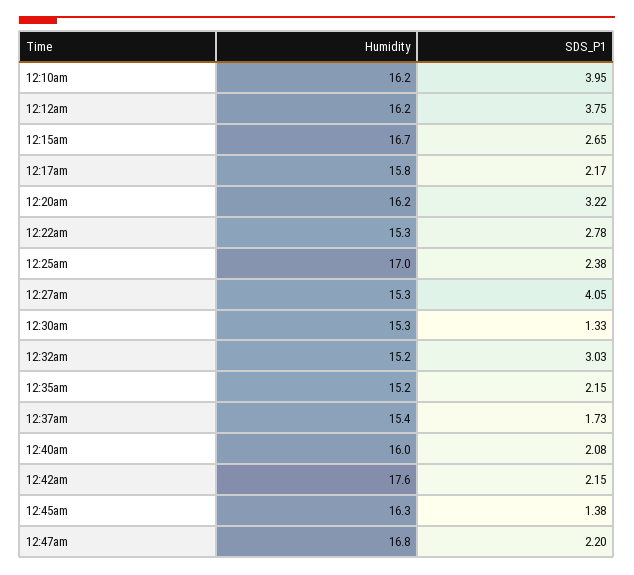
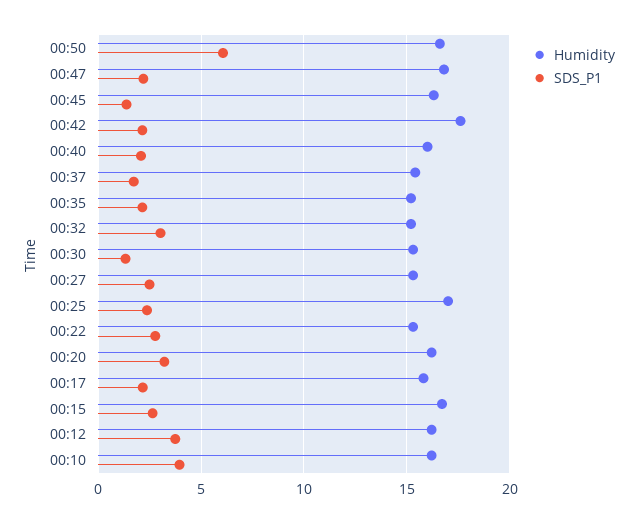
SDS_P1, 12:27am: 4.05 -> 2.5
Humidity, 00:50: none -> 16.5
SDS_P1, 00:50: none -> 6

